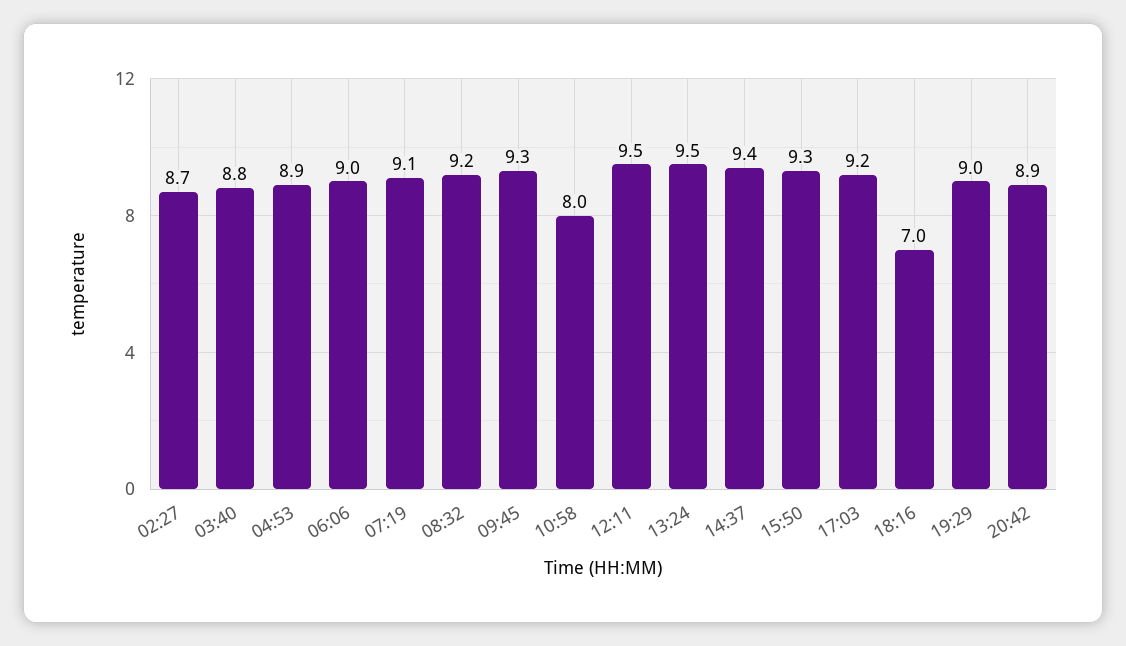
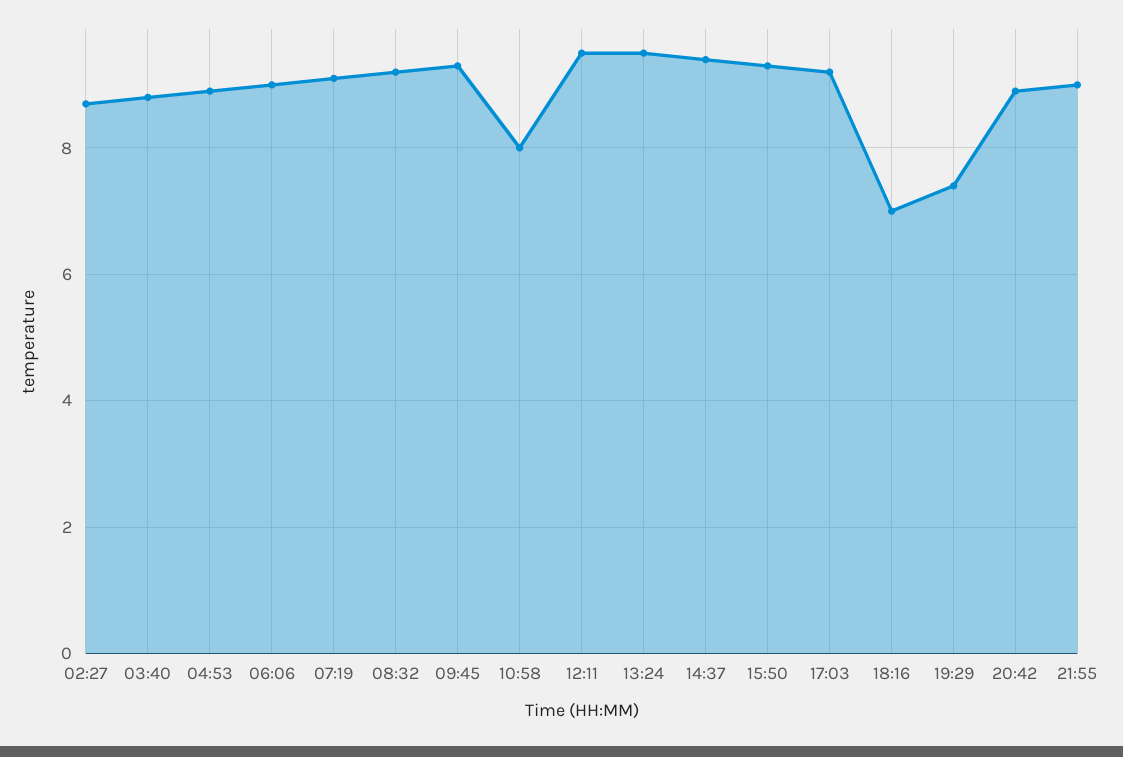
19:29: 9 -> 7.5
21:55: none -> 9

